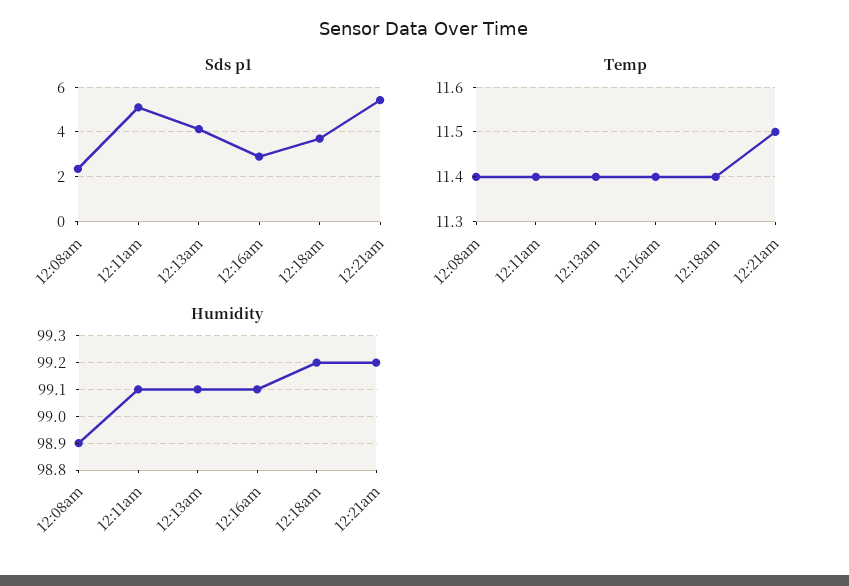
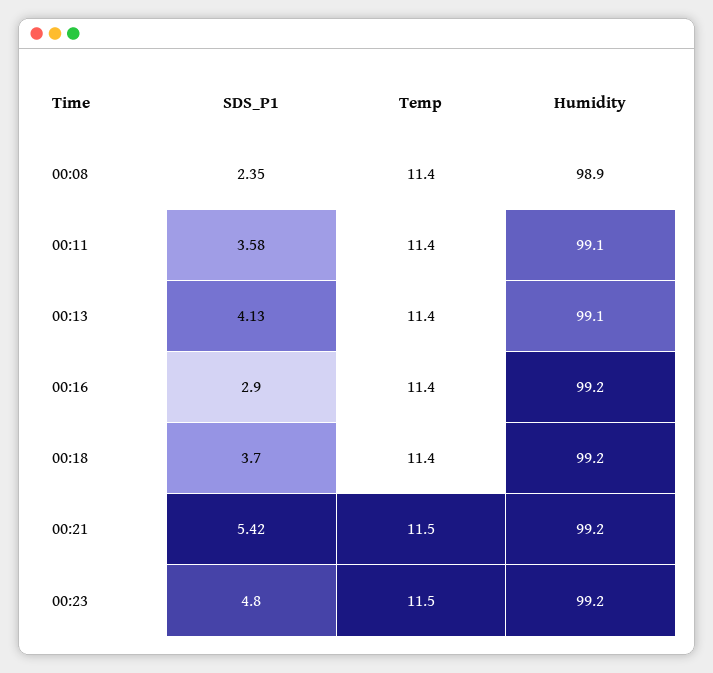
Sds p1, 12:11am: 5 -> 3.58
Humidity, 12:16am: 99.1 -> 99.2
Sds p1, 00:23: none -> 4.8
Temp, 00:23: none -> 11.5
Humidity, 00:23: none -> 99.2

